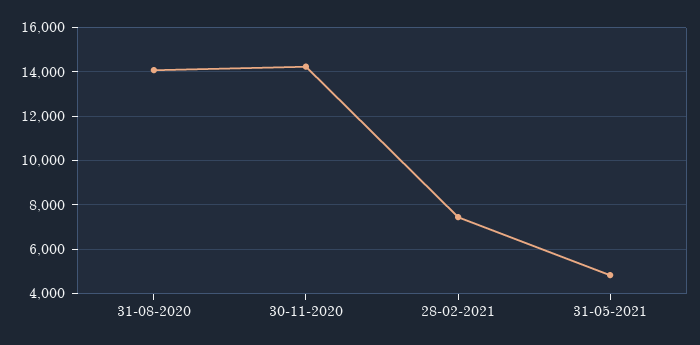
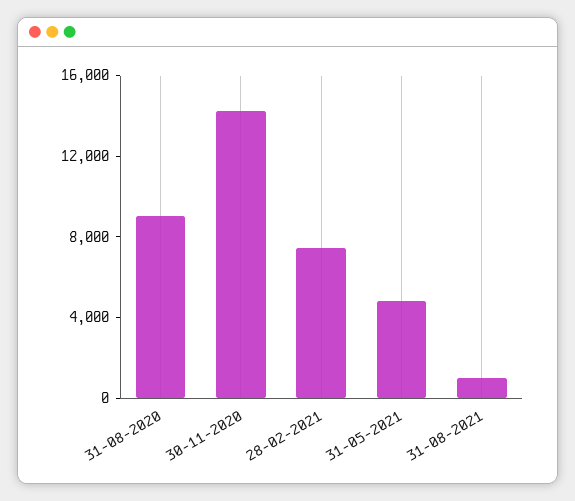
31-08-2020: 14000 -> 9000
31-08-2021: none -> 1000

